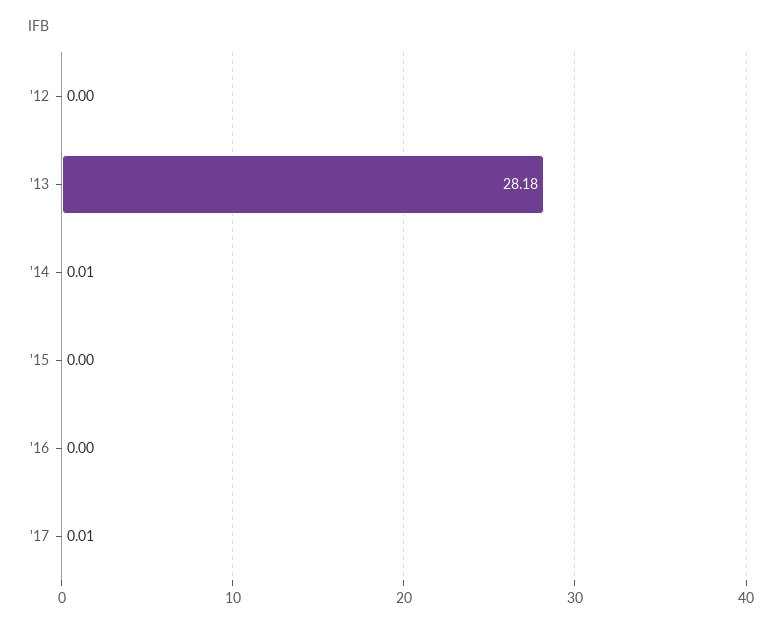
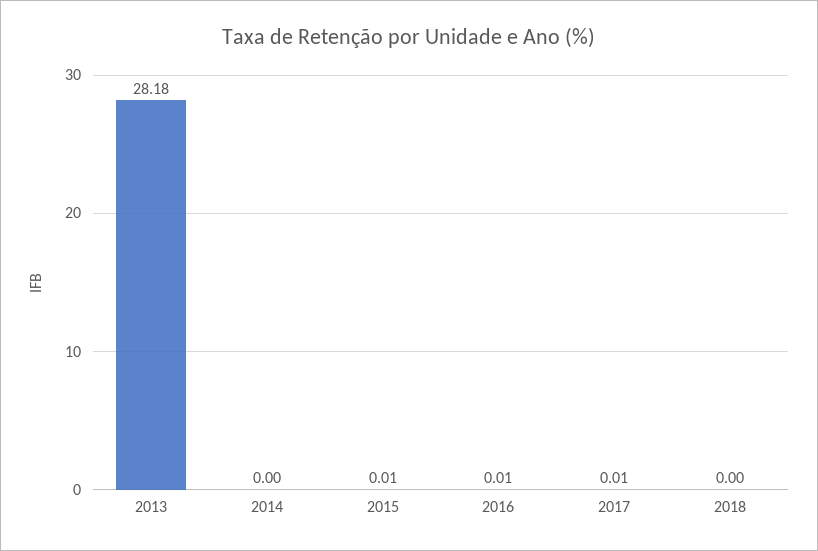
'12: 0 -> none
'14: 0.01 -> 0
'15: 0 -> 0.01
'16: 0 -> 0.01
2018: none -> 0

